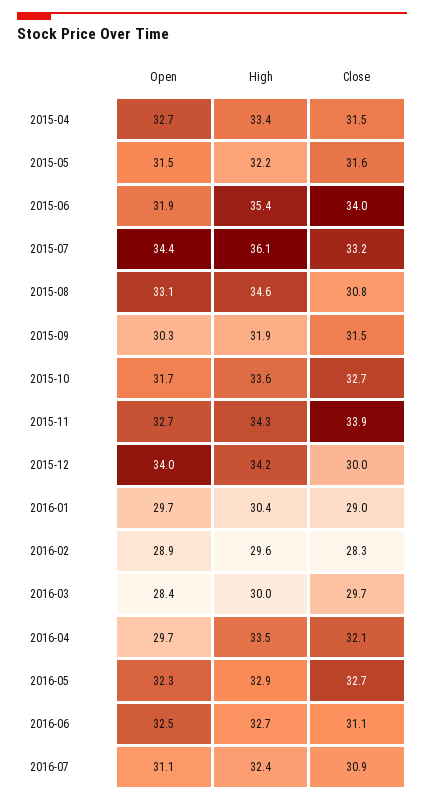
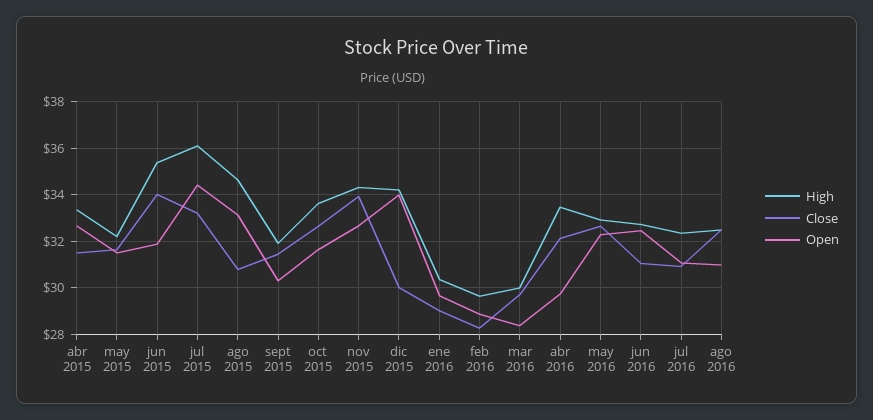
High, ago 2016: none -> 32.5
Close, ago 2016: none -> 32.5
Open, ago 2016: none -> 31

